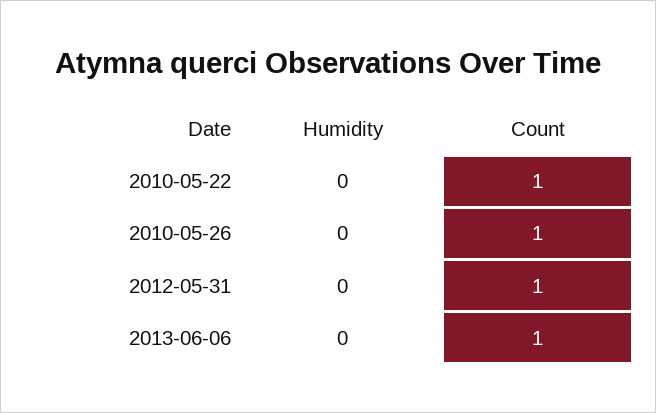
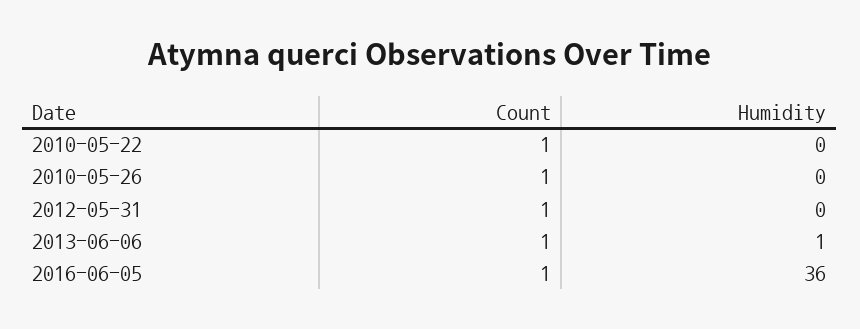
Humidity, 2013-06-06: 0 -> 1
Count, 2016-06-05: none -> 1
Humidity, 2016-06-05: none -> 36

